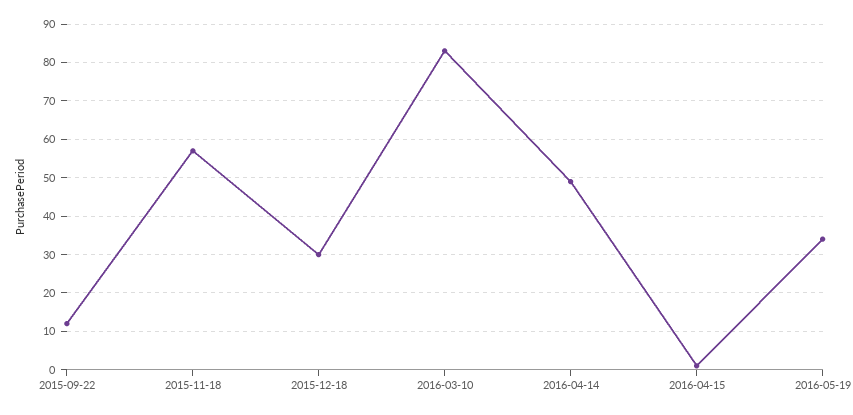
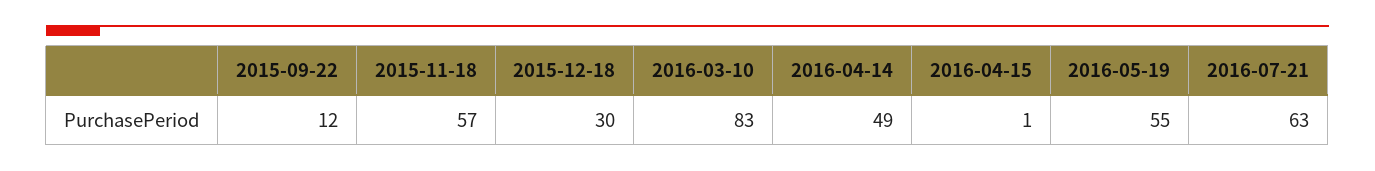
2016-05-19: 35 -> 55
2016-07-21: none -> 63

